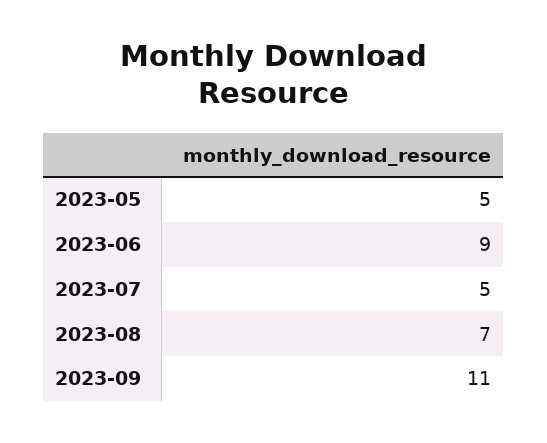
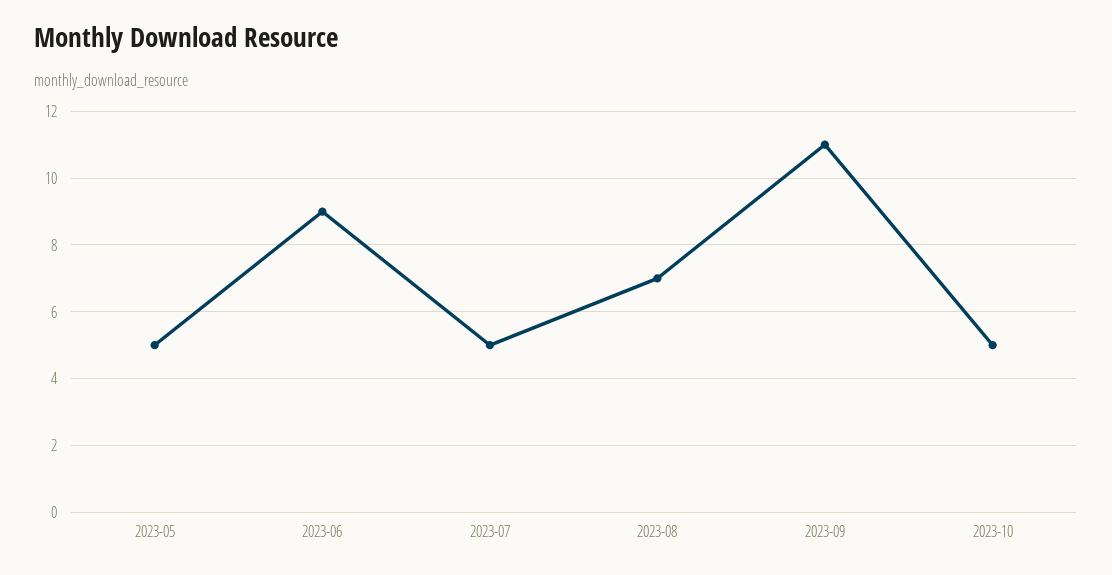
2023-10: none -> 5

